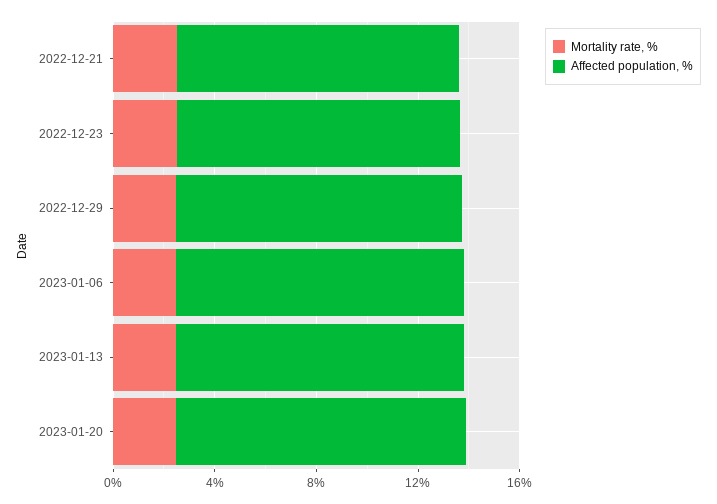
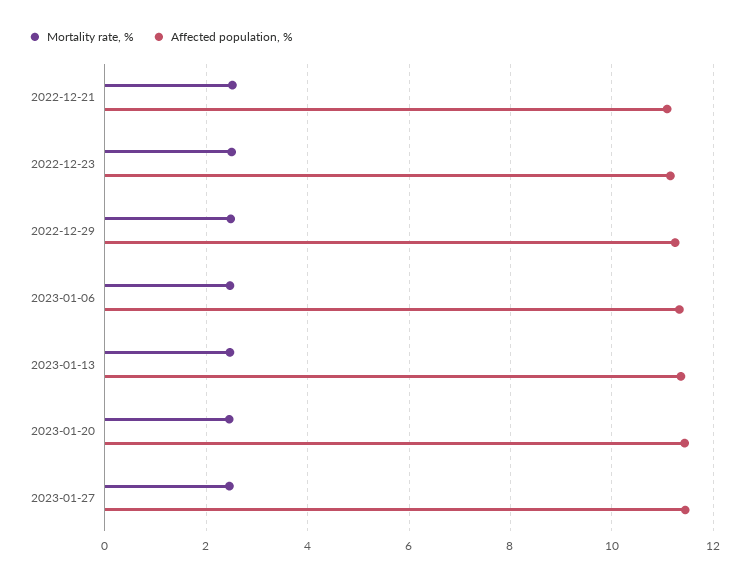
Mortality rate, %, 2023-01-27: none -> 2.4
Affected population, %, 2023-01-27: none -> 11.4

